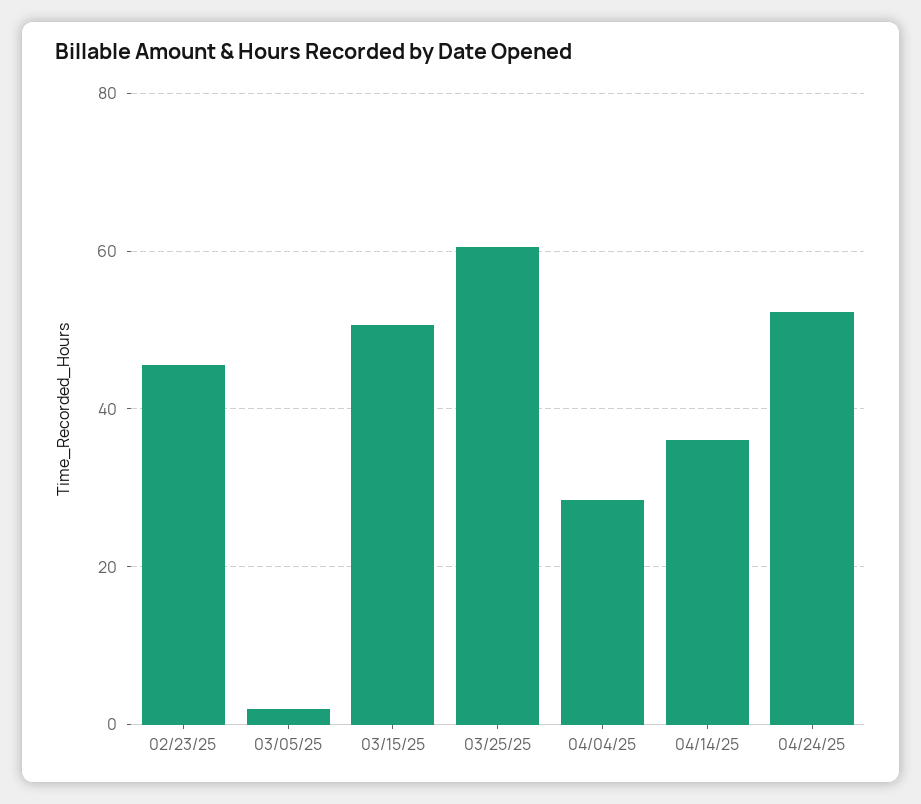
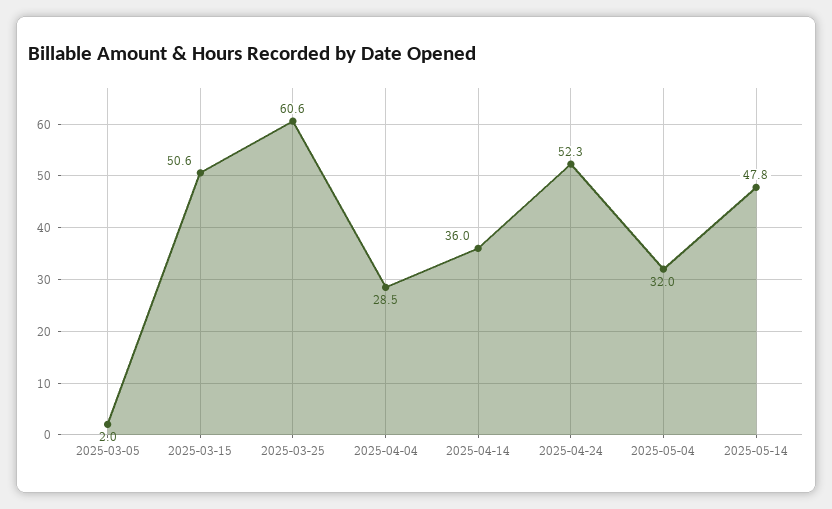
02/23/25: 46 -> none
2025-05-04: none -> 32
2025-05-14: none -> 47.8

